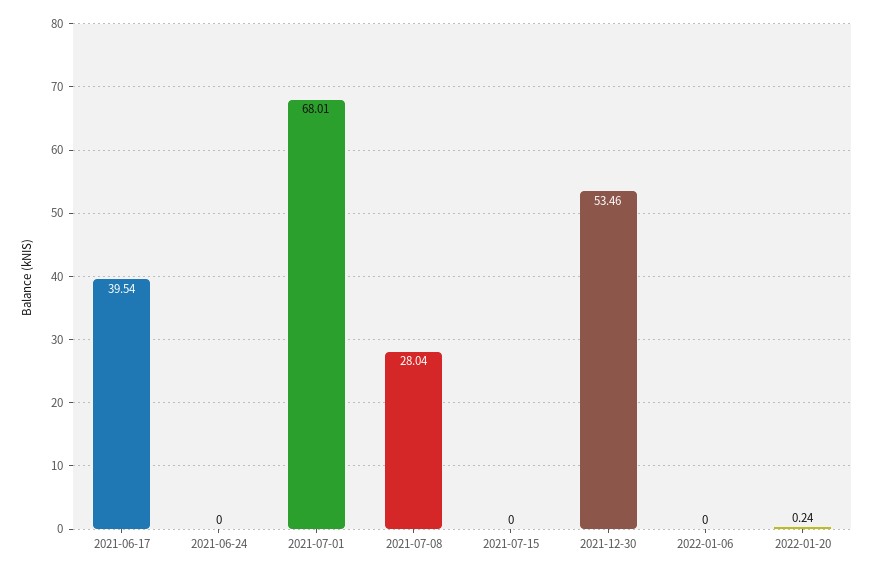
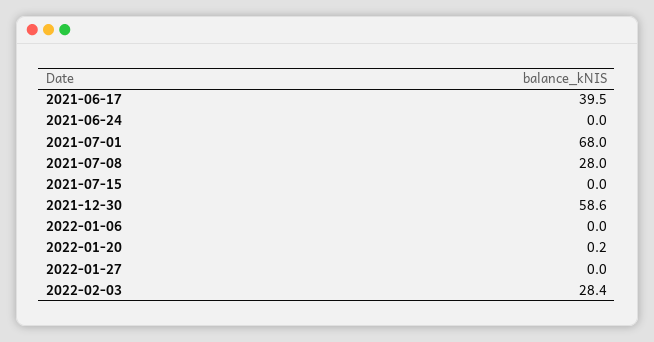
2021-12-30: 53.46 -> 58.6
2022-01-27: none -> 0
2022-02-03: none -> 28.4

